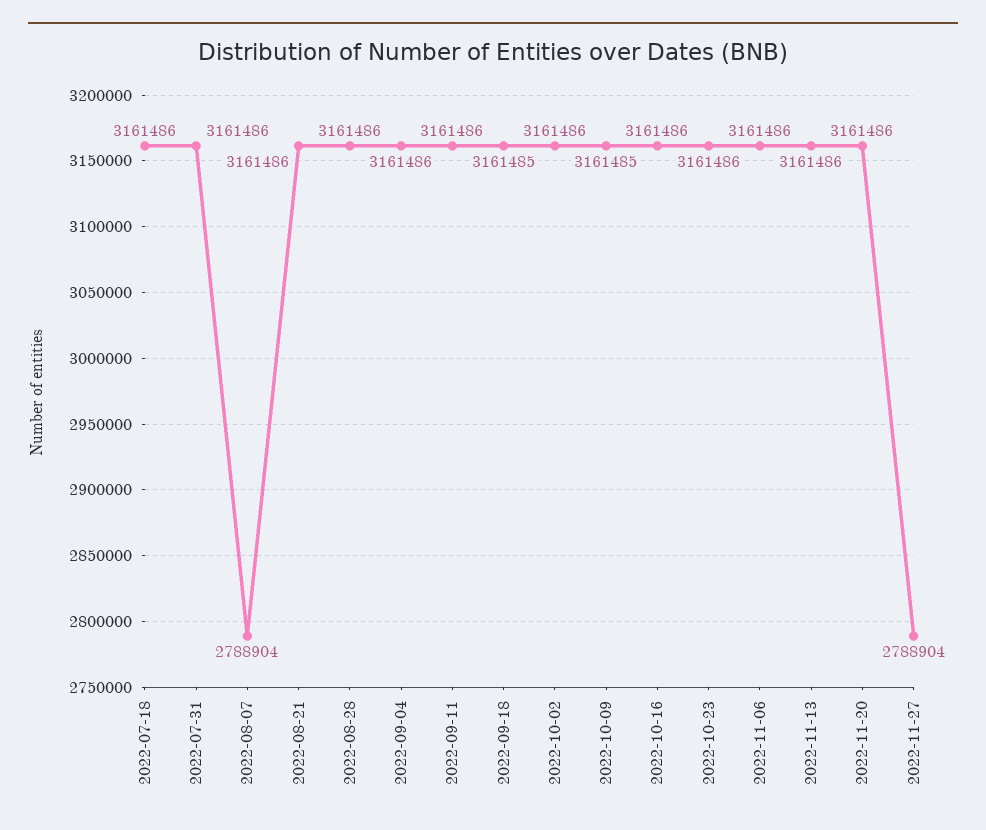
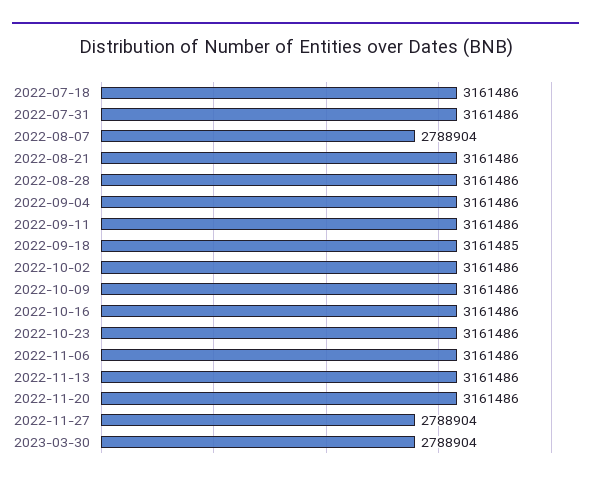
2022-10-09: 3161485 -> 3161486
2023-03-30: none -> 2788904

